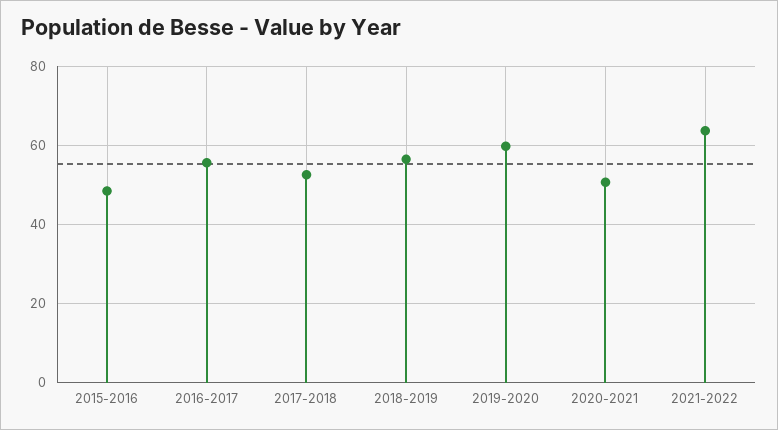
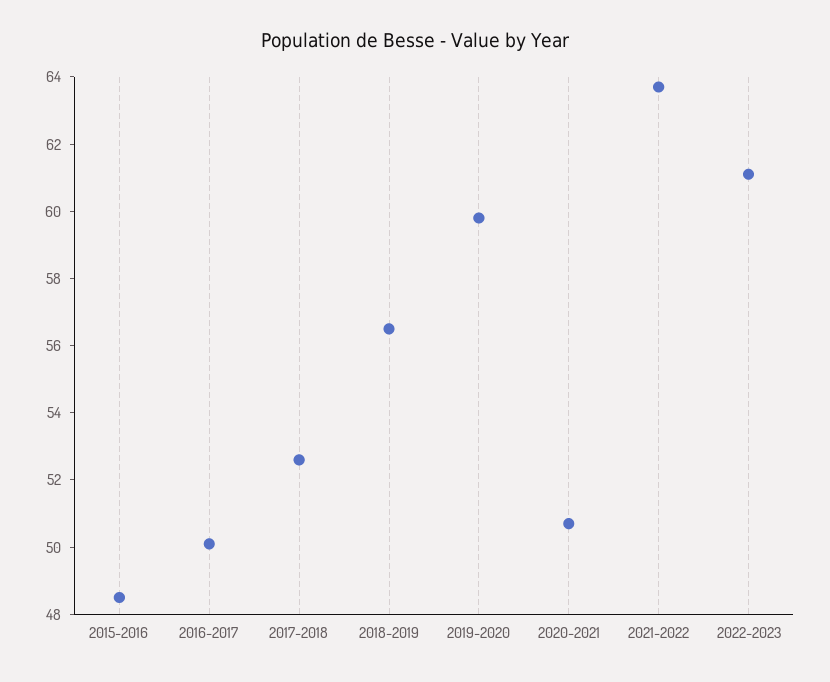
2016-2017: 56 -> 50
2022-2023: none -> 61

